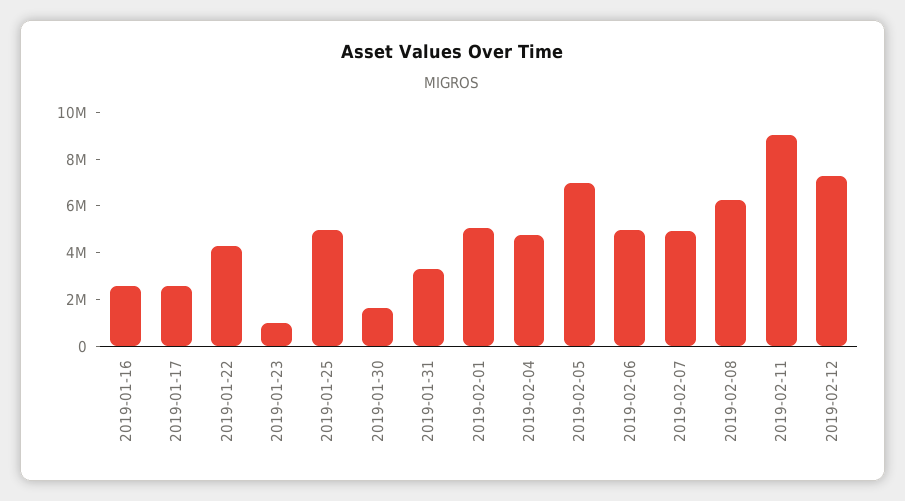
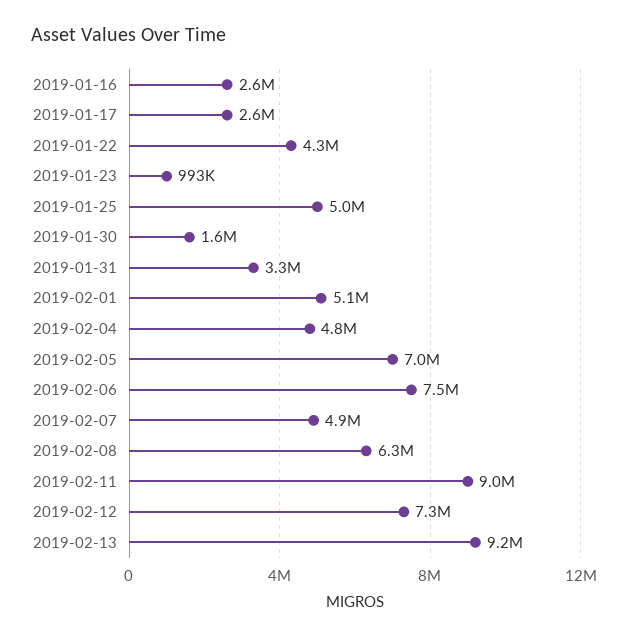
2019-02-06: 5000000 -> 7500000
2019-02-13: none -> 9200000

